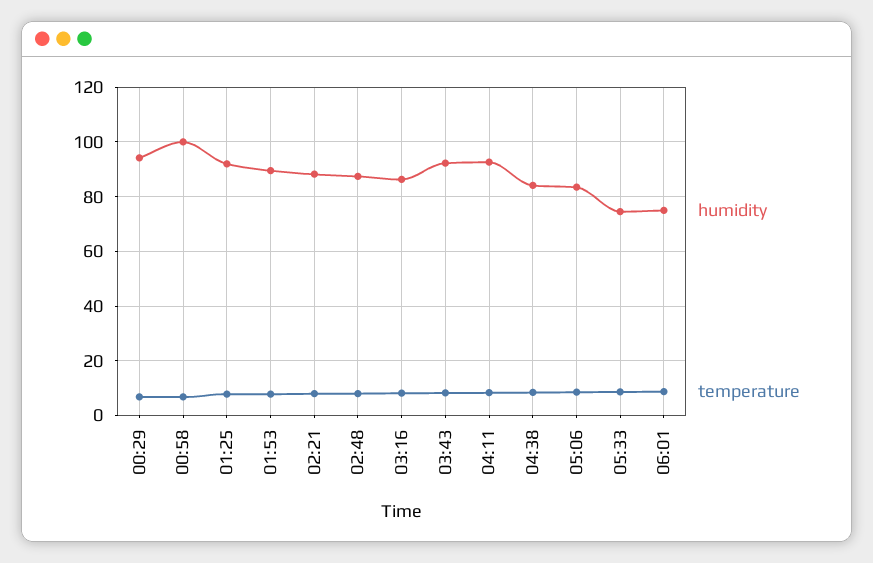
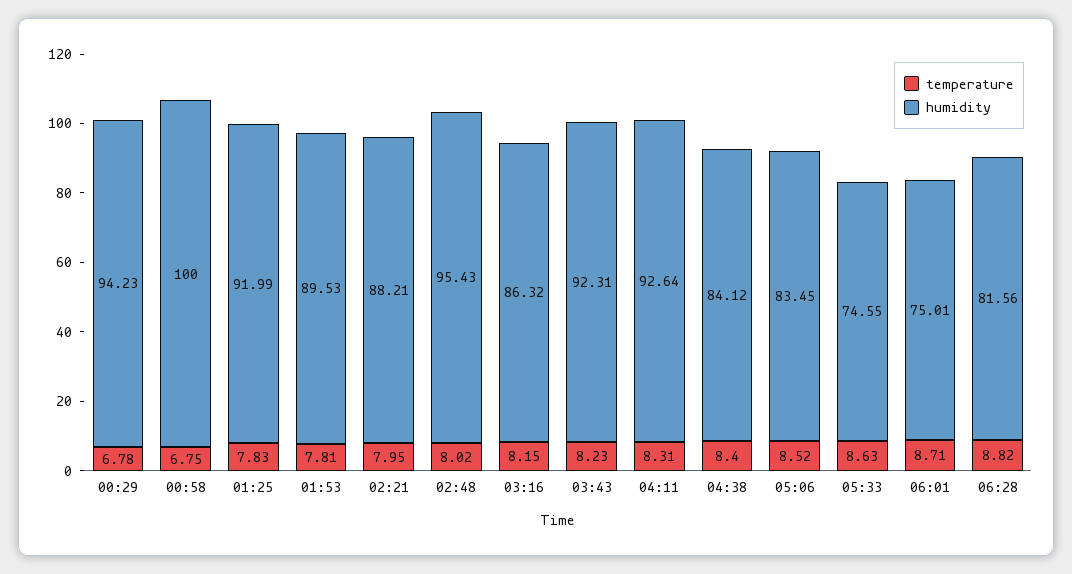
humidity, 02:48: 87.5 -> 95.43
temperature, 06:28: none -> 8.82
humidity, 06:28: none -> 81.56

